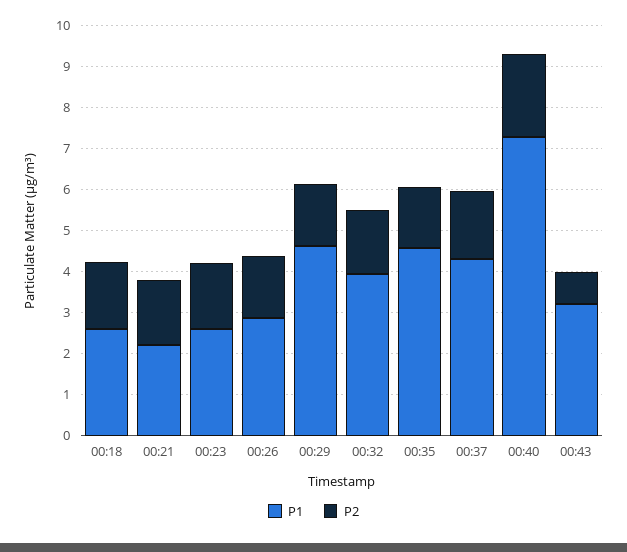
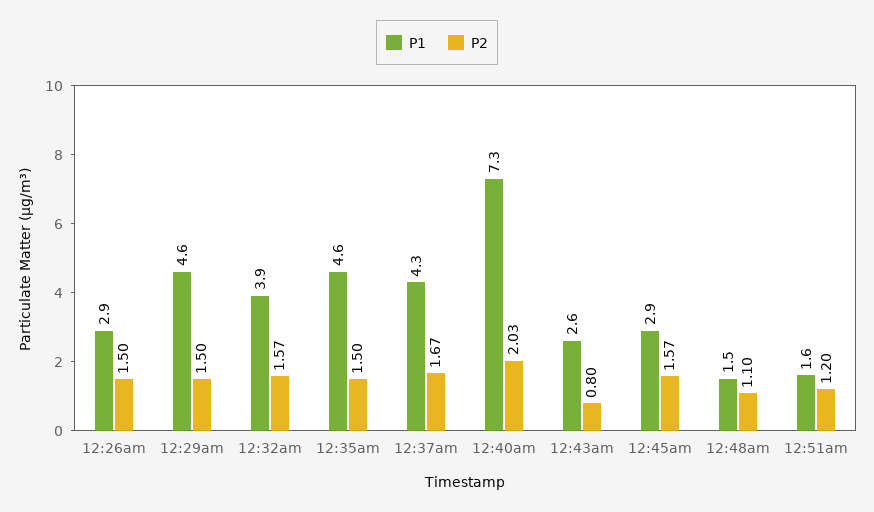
P1, 00:18: 2.6 -> none
P2, 00:18: 1.6 -> none
P1, 00:21: 2.2 -> none
P2, 00:21: 1.6 -> none
P1, 00:23: 2.6 -> none
P2, 00:23: 1.6 -> none
P1, 00:43: 3.2 -> 2.6
P1, 12:45am: none -> 2.9
P2, 12:45am: none -> 1.57
P1, 12:48am: none -> 1.5
P2, 12:48am: none -> 1.1
P1, 12:51am: none -> 1.6
P2, 12:51am: none -> 1.2

